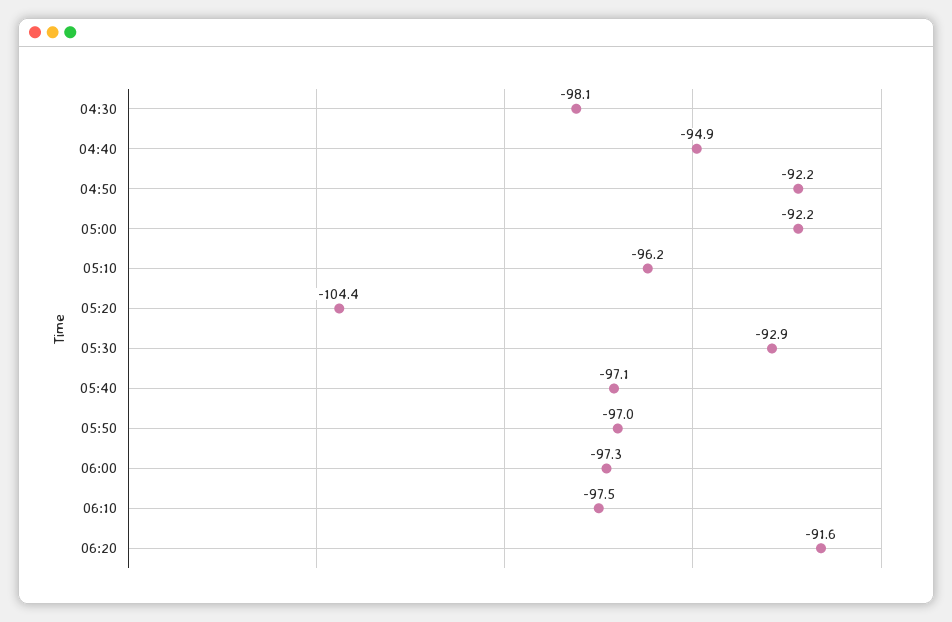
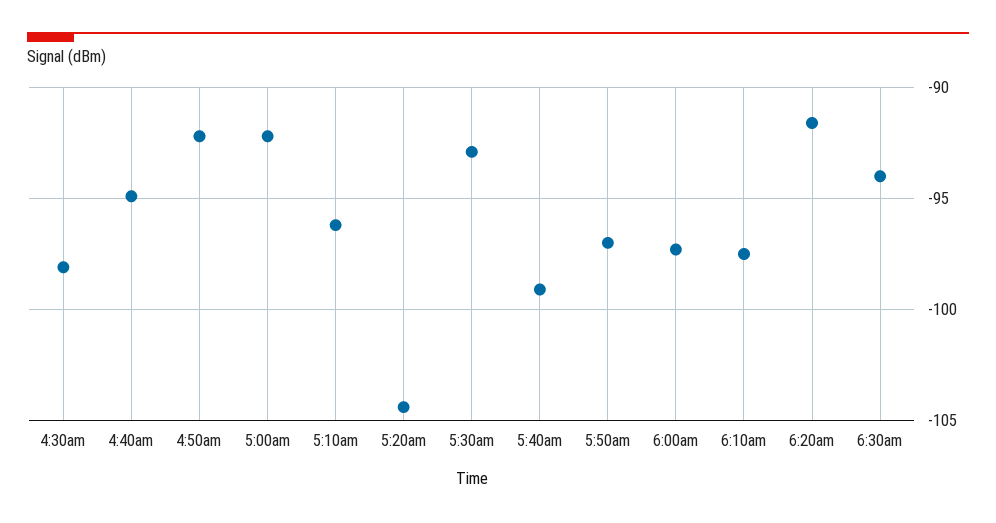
05:40: -97.1 -> -99
6:30am: none -> -94

